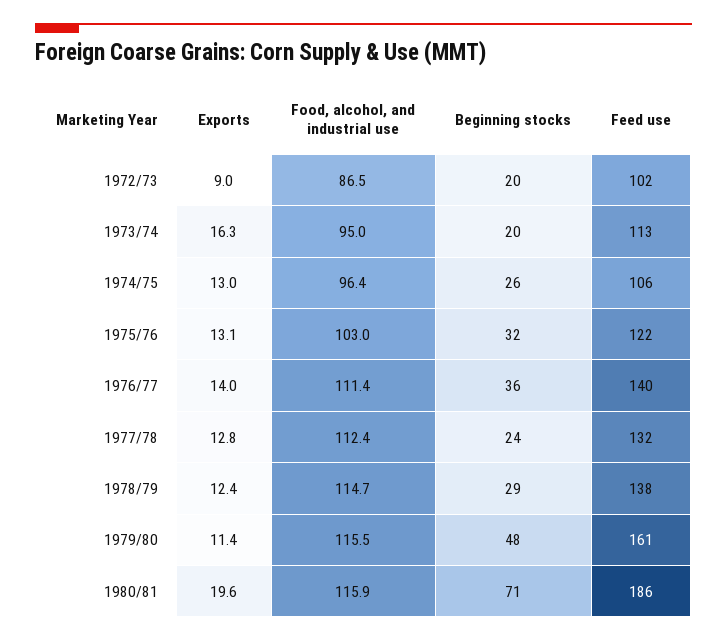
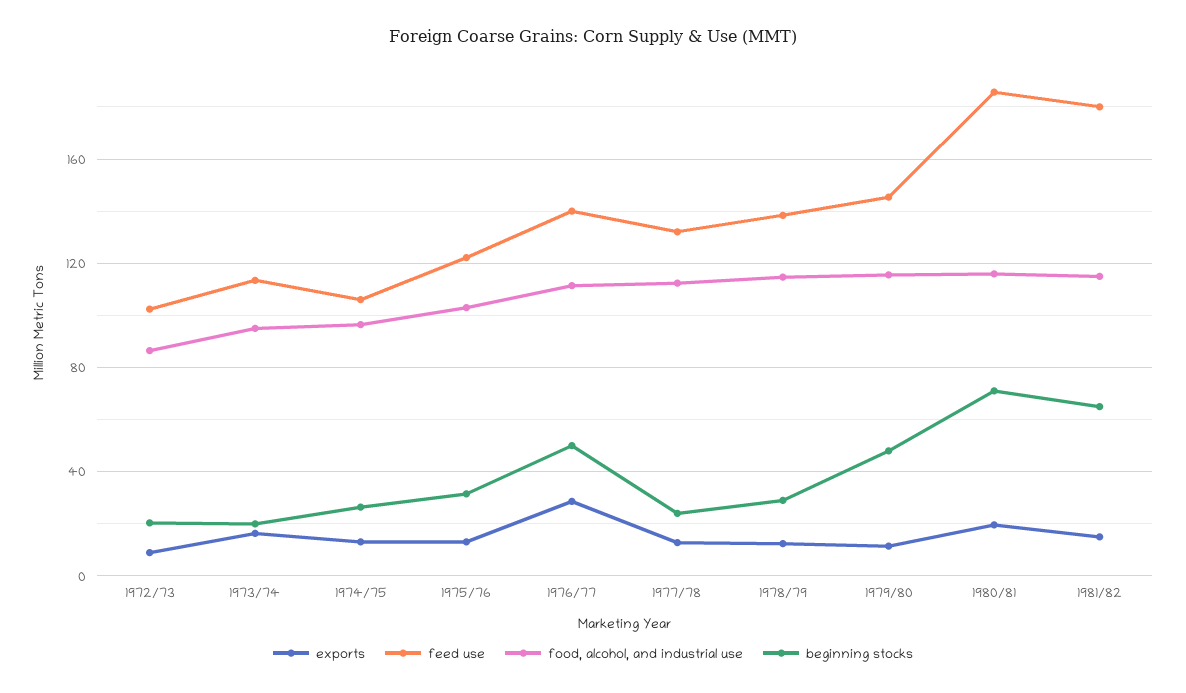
Exports, 1976/77: 14 -> 30
Beginning stocks, 1976/77: 36 -> 50
Feed use, 1979/80: 161 -> 145
Exports, 1981/82: none -> 15
Feed use, 1981/82: none -> 180
Food, alcohol, and industrial use, 1981/82: none -> 115
Beginning stocks, 1981/82: none -> 65

